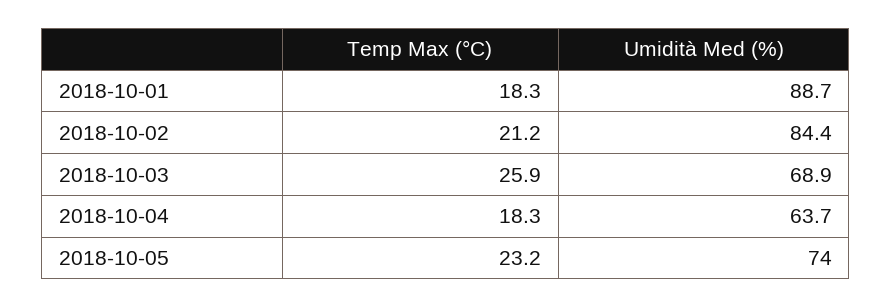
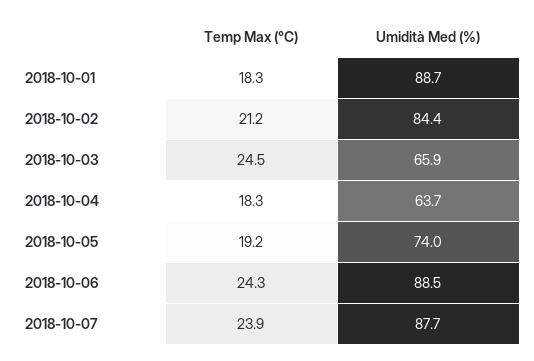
Temp Max (°C), 2018-10-03: 25.9 -> 24.5
Umidità Med (%), 2018-10-03: 68.9 -> 65.9
Temp Max (°C), 2018-10-05: 23.2 -> 19.2
Temp Max (°C), 2018-10-06: none -> 24.3
Umidità Med (%), 2018-10-06: none -> 88.5
Temp Max (°C), 2018-10-07: none -> 23.9
Umidità Med (%), 2018-10-07: none -> 87.7

